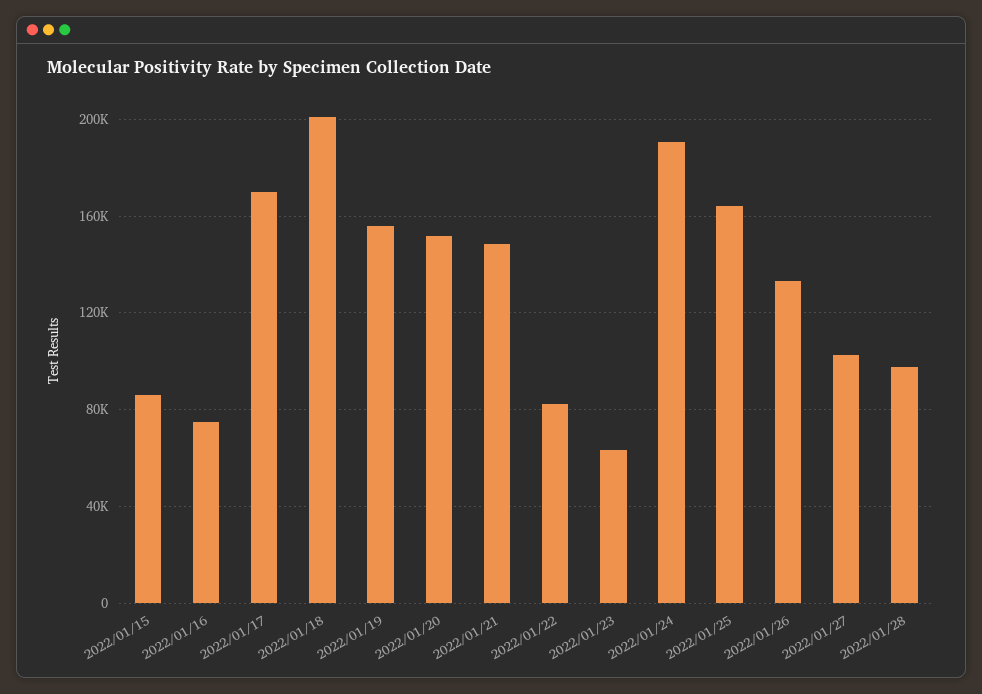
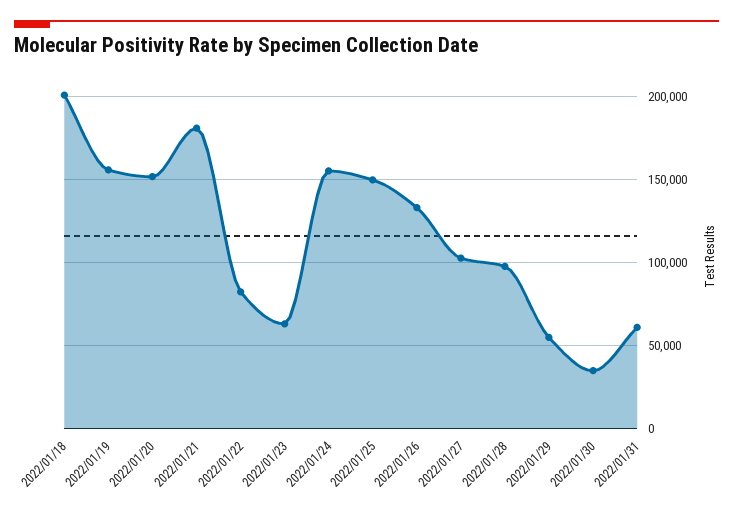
2022/01/15: 85000 -> none
2022/01/16: 75000 -> none
2022/01/17: 170000 -> none
2022/01/21: 150000 -> 180000
2022/01/24: 190000 -> 155000
2022/01/25: 165000 -> 150000
2022/01/29: none -> 55000
2022/01/30: none -> 35000
2022/01/31: none -> 60000

